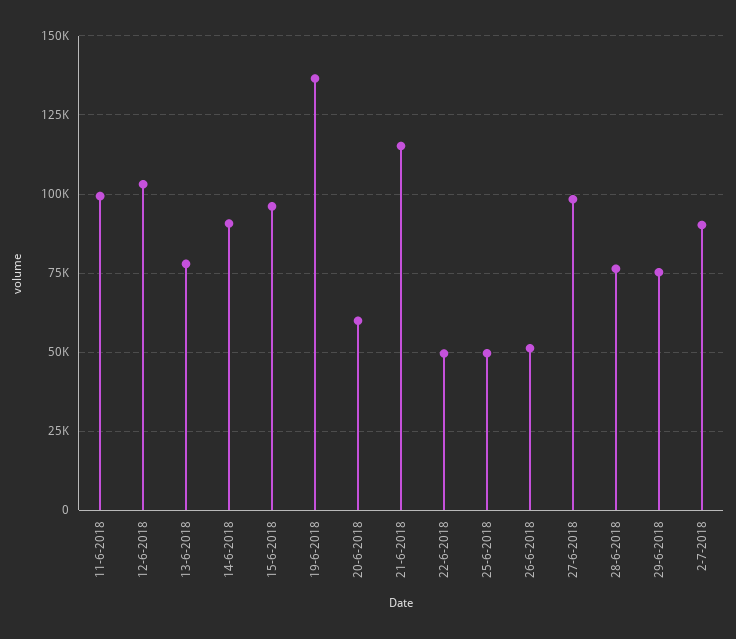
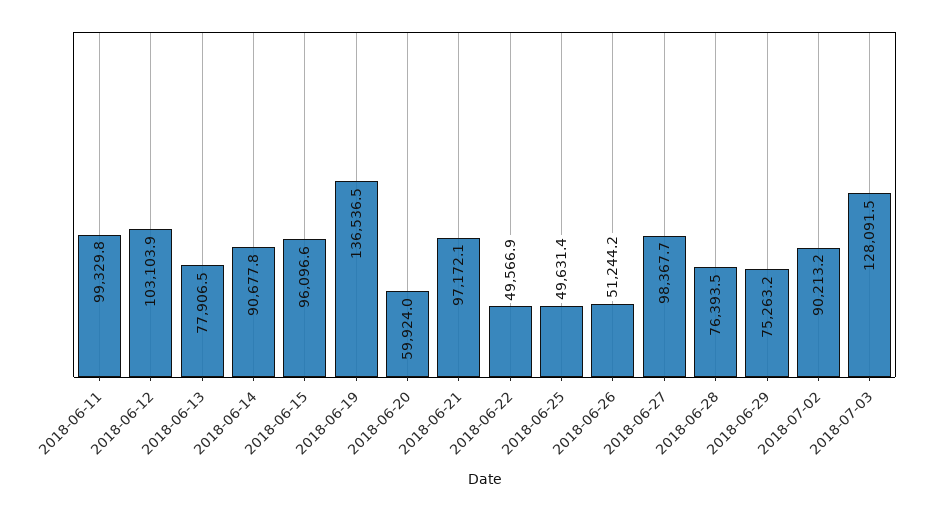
21-6-2018: 115000 -> 97172.1
2018-07-03: none -> 128091.5

